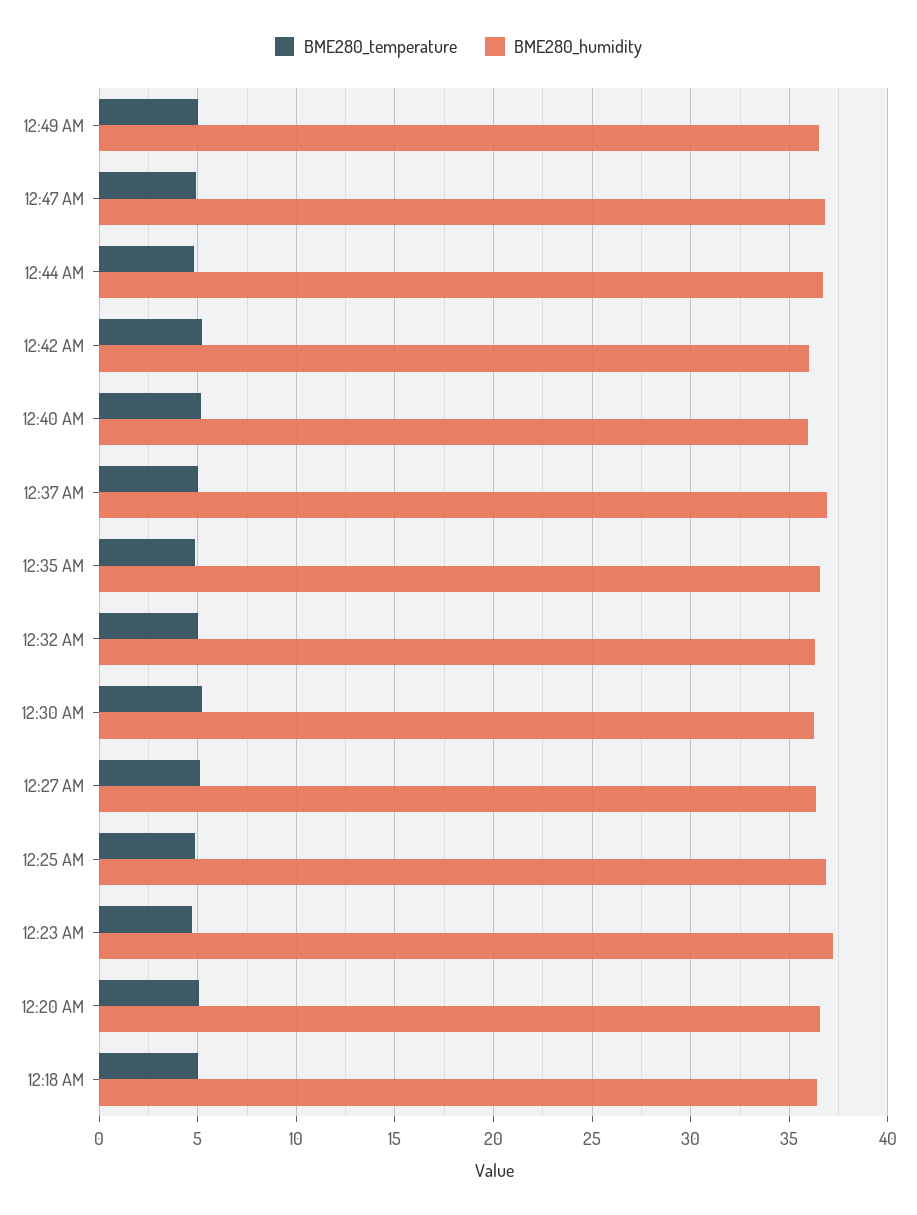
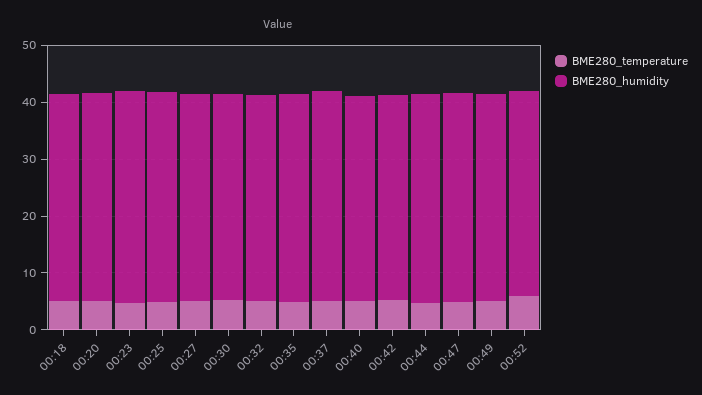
BME280_temperature, 00:52: none -> 6
BME280_humidity, 00:52: none -> 36

